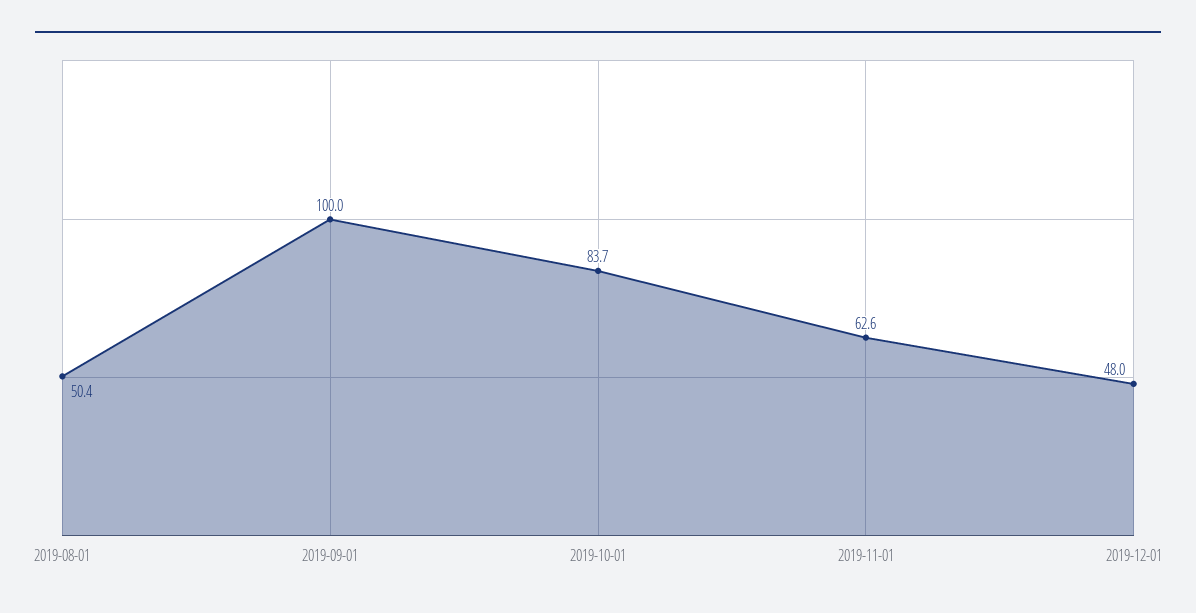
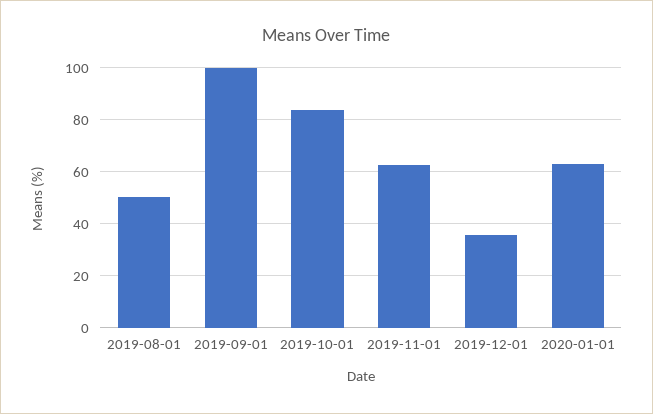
2019-12-01: 48 -> 35
2020-01-01: none -> 62.5

